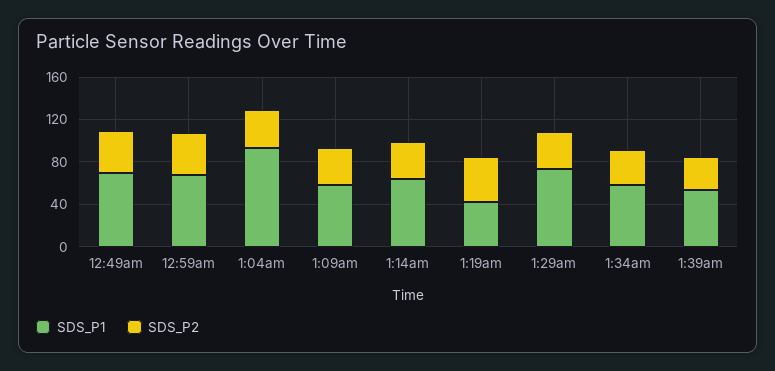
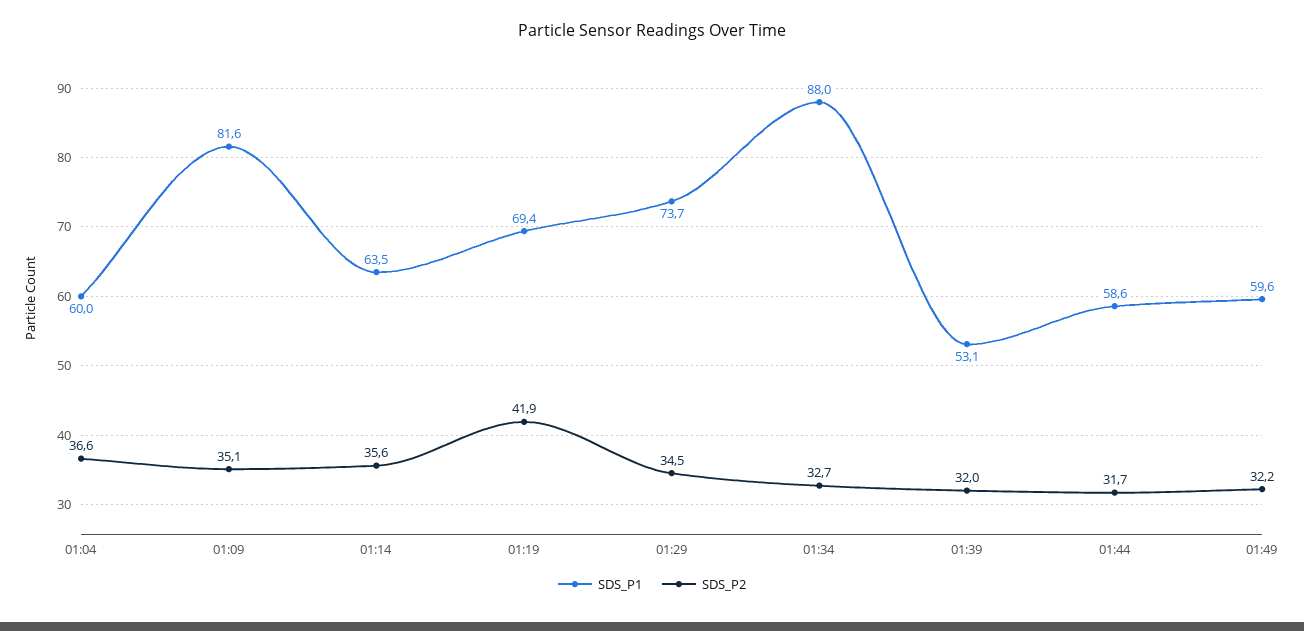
SDS_P1, 12:49am: 70 -> none
SDS_P2, 12:49am: 40 -> none
SDS_P1, 12:59am: 70 -> none
SDS_P2, 12:59am: 40 -> none
SDS_P1, 1:04am: 90 -> 60
SDS_P1, 1:09am: 60 -> 81.6
SDS_P1, 1:19am: 40 -> 69.4
SDS_P1, 1:34am: 60 -> 88
SDS_P1, 01:44: none -> 58.6
SDS_P2, 01:44: none -> 31.7
SDS_P1, 01:49: none -> 59.6
SDS_P2, 01:49: none -> 32.2

